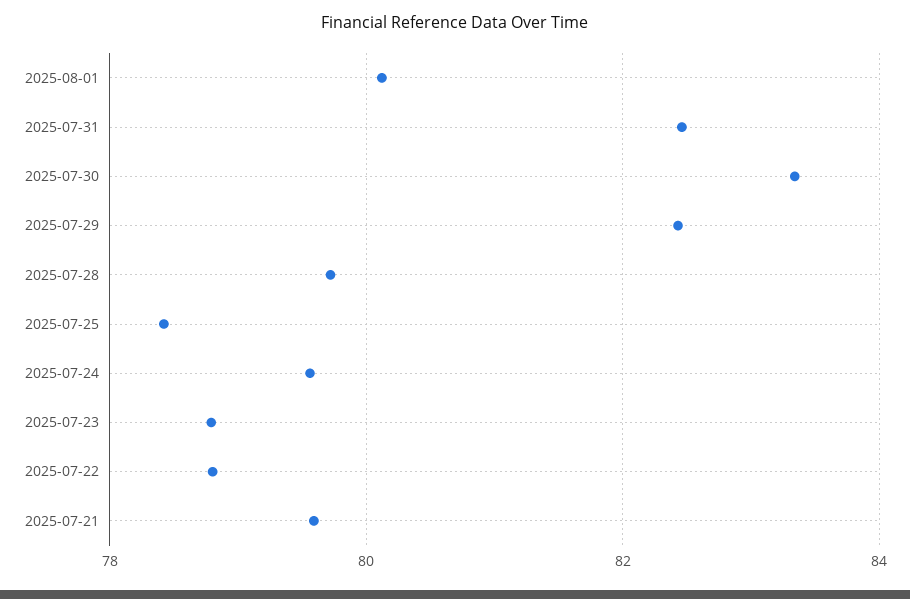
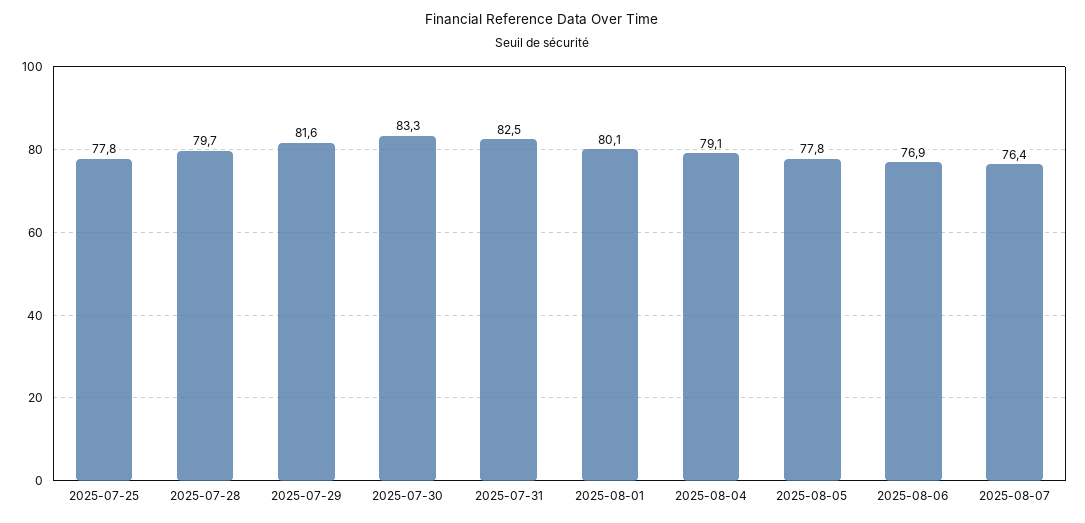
2025-07-29: 82.4 -> 81.6
2025-07-25: 78.4 -> 77.8
2025-07-24: 79.6 -> none
2025-07-23: 78.8 -> none
2025-07-22: 78.8 -> none
2025-07-21: 79.6 -> none
2025-08-04: none -> 79.1
2025-08-05: none -> 77.8
2025-08-06: none -> 76.9
2025-08-07: none -> 76.4

